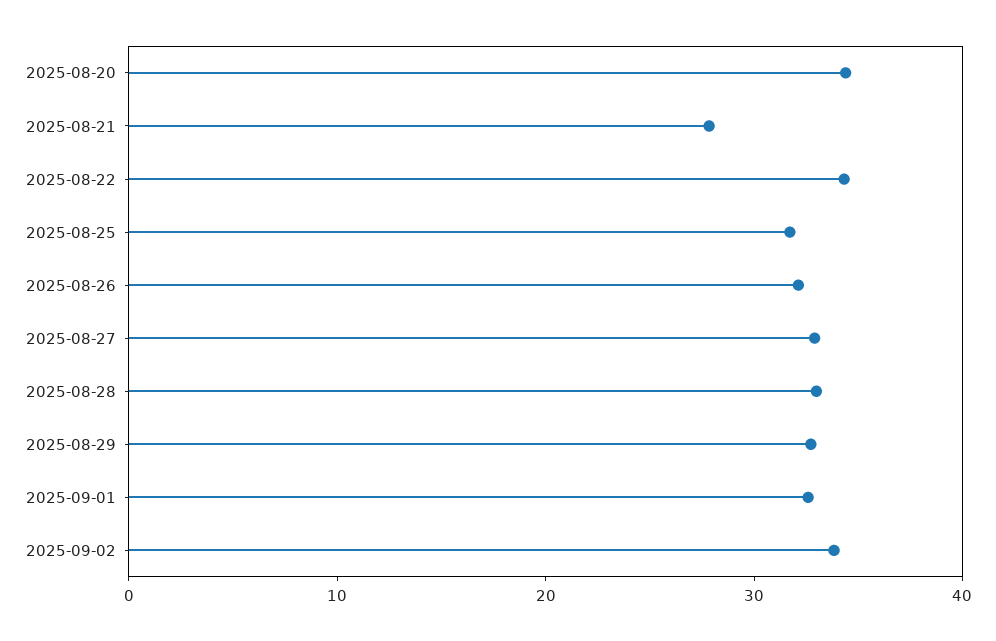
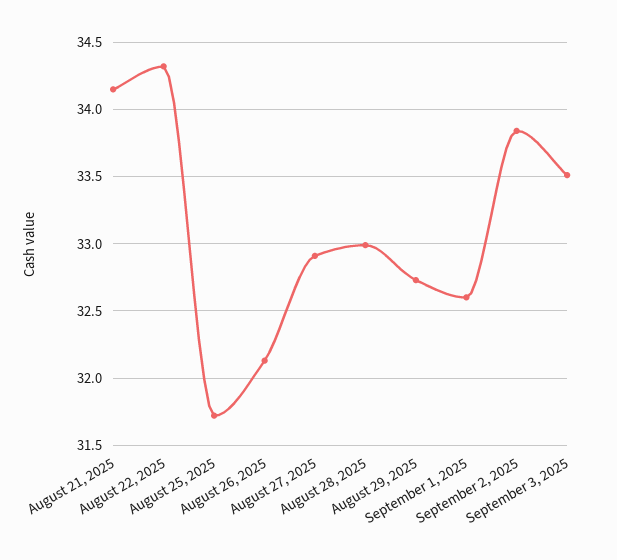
2025-08-20: 34 -> none
2025-08-21: 28 -> 34.15
September 3, 2025: none -> 33.5

